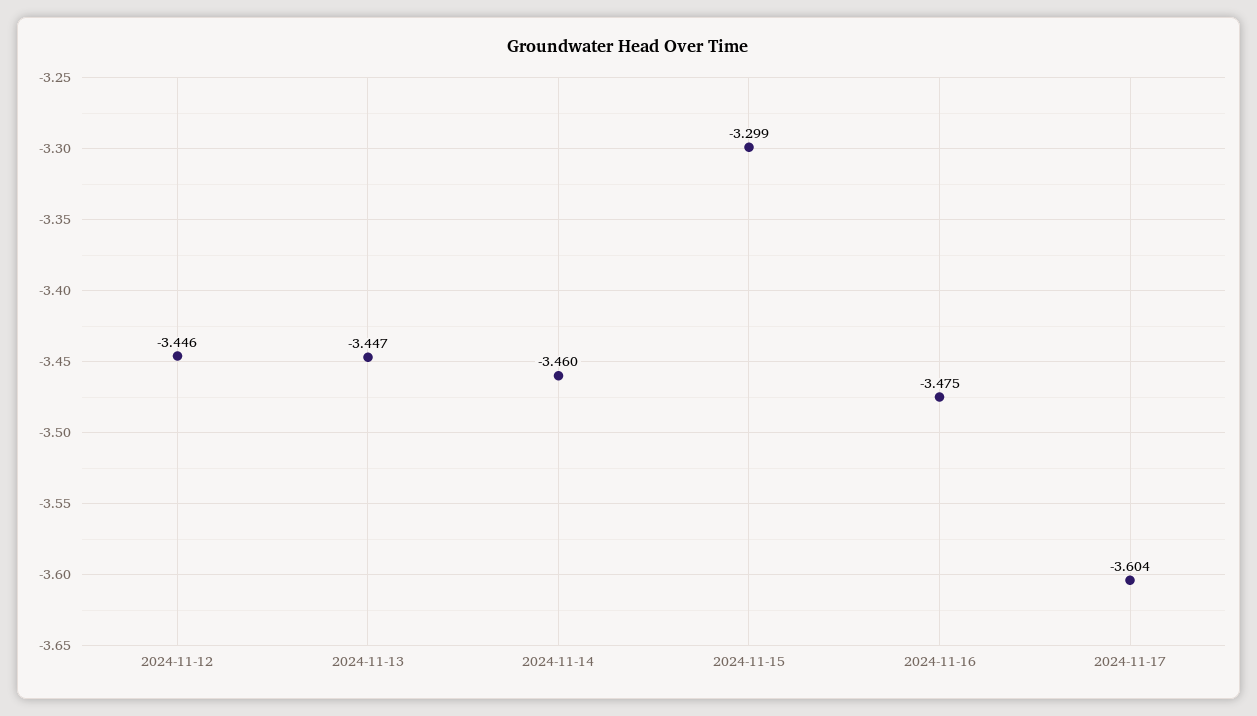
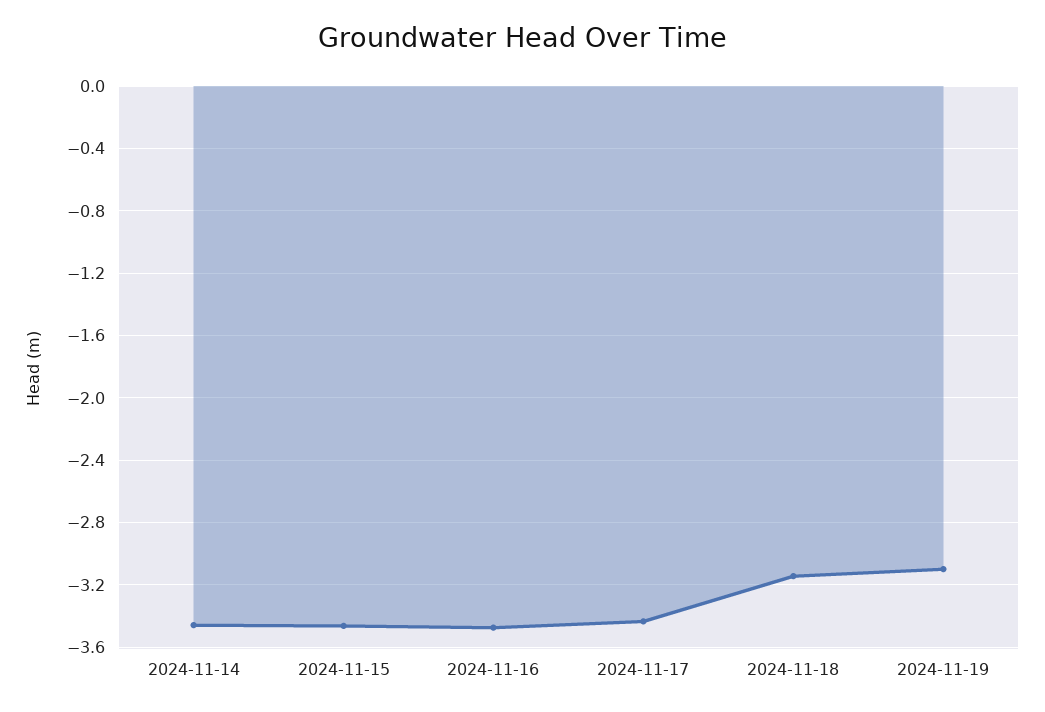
2024-11-12: -3.446 -> none
2024-11-13: -3.447 -> none
2024-11-15: -3.299 -> -3.45
2024-11-17: -3.604 -> -3.45
2024-11-18: none -> -3.15
2024-11-19: none -> -3.1

